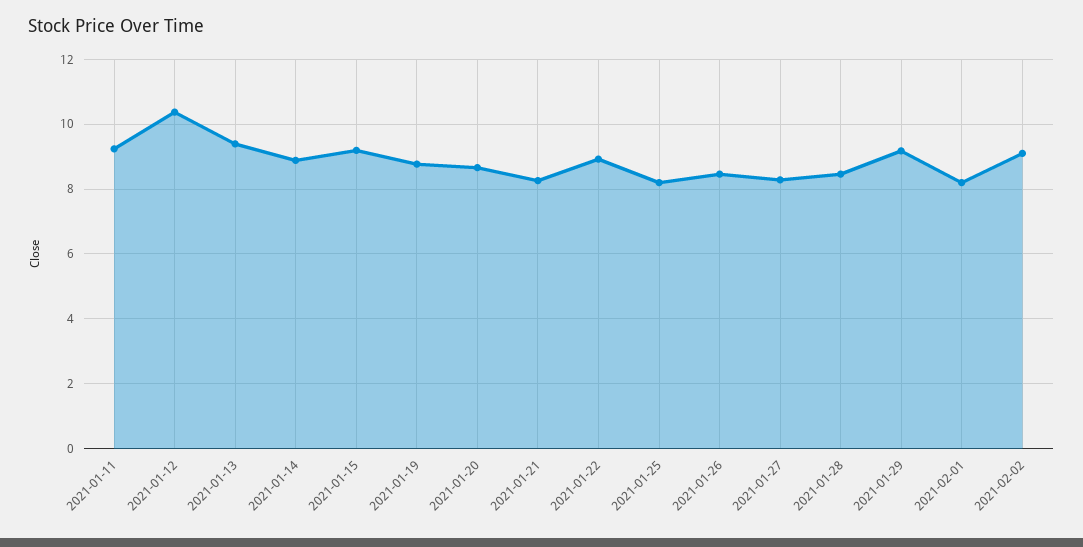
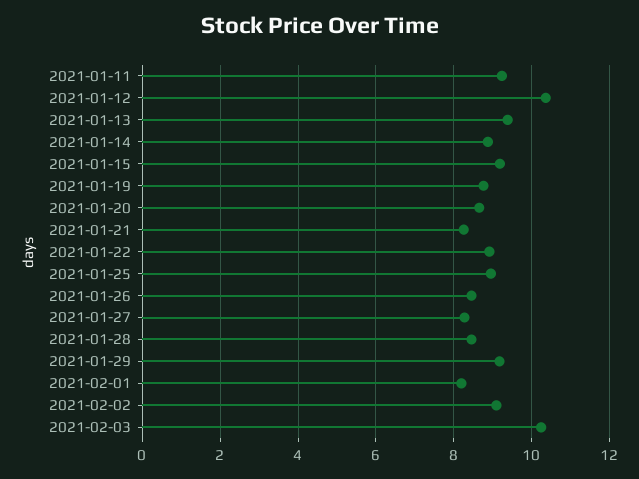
2021-01-25: 8.2 -> 9
2021-02-03: none -> 10.2

